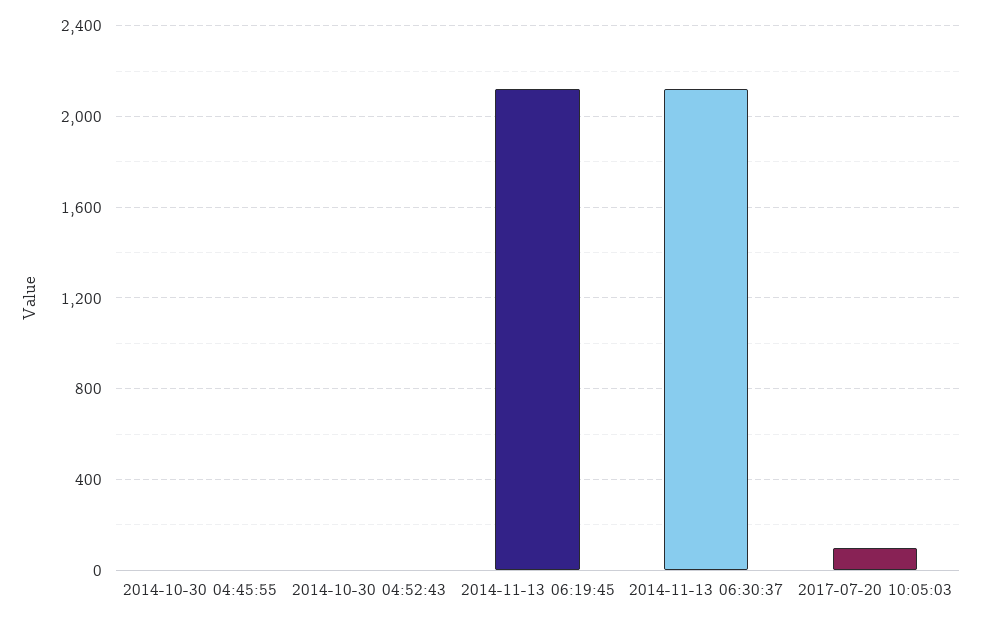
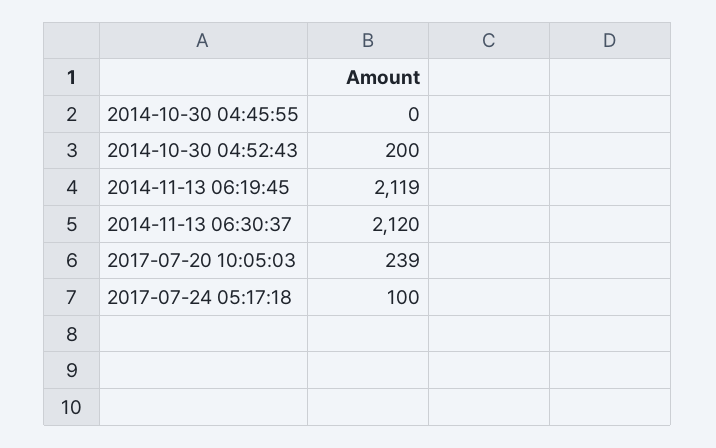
2014-10-30 04:52:43: 0 -> 200
2017-07-20 10:05:03: 100 -> 239
2017-07-24 05:17:18: none -> 100

